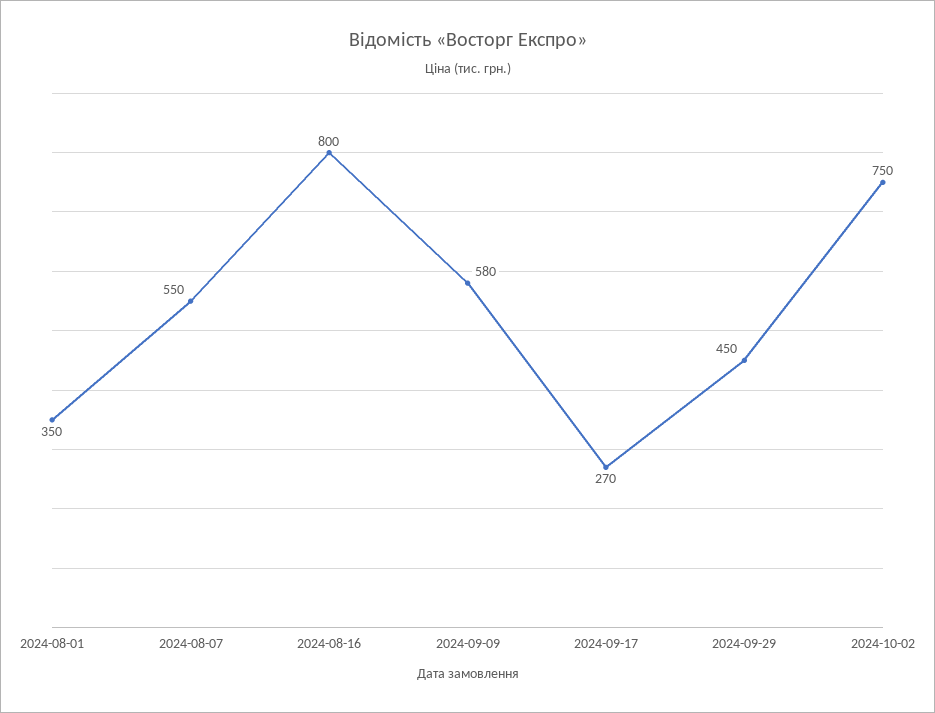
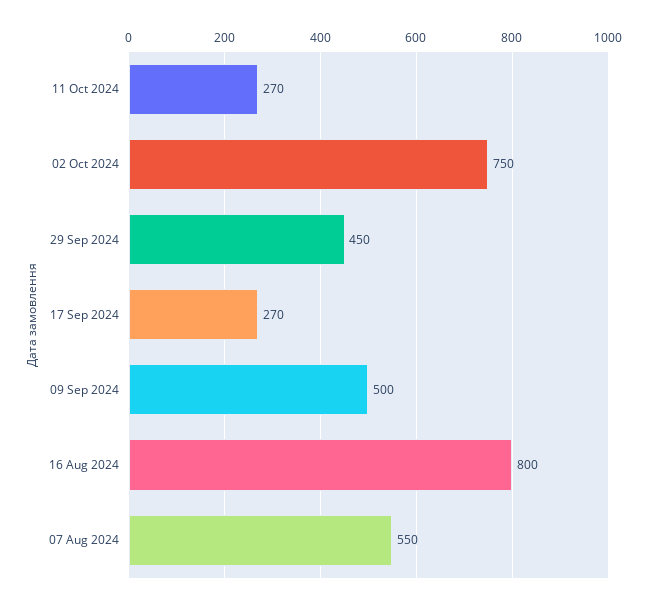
2024-08-01: 350 -> none
2024-09-09: 580 -> 500
11 Oct 2024: none -> 270

